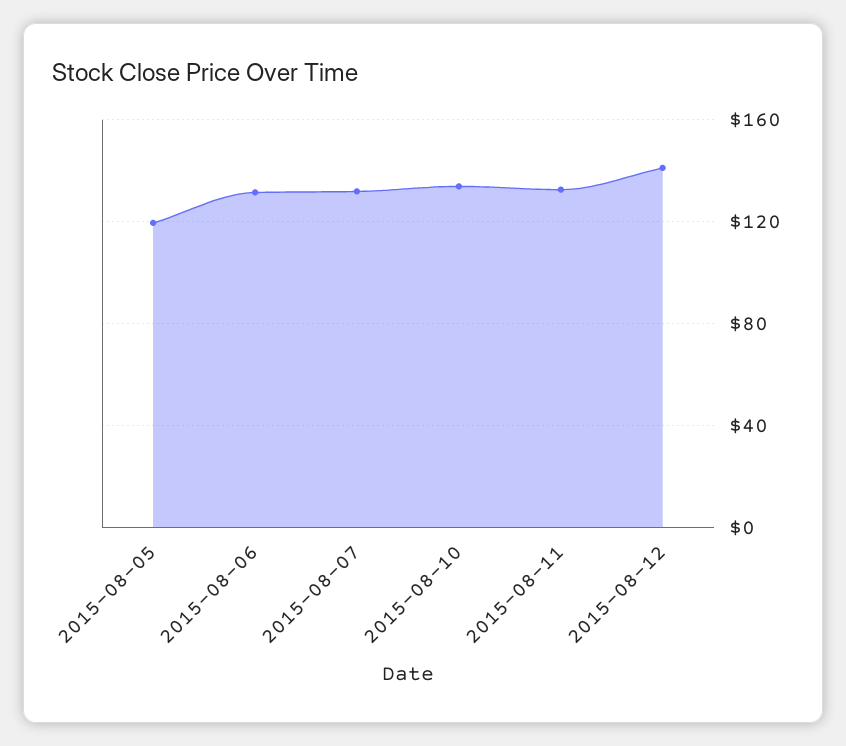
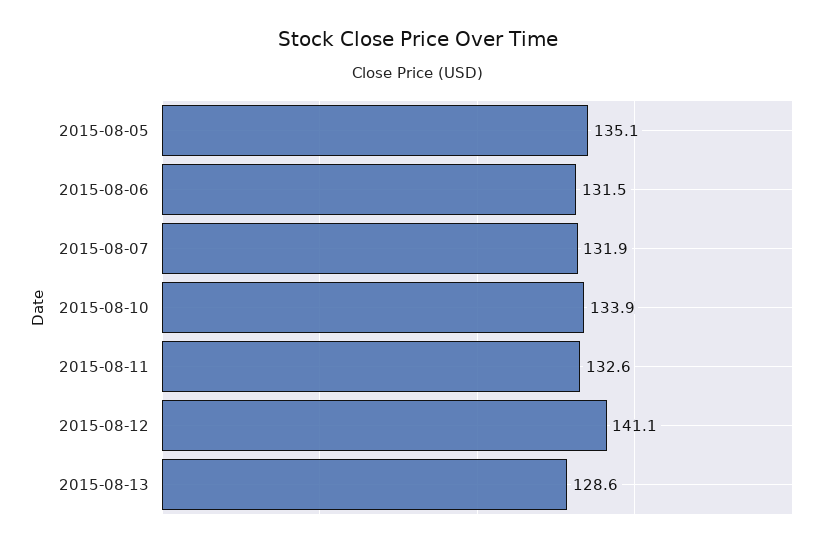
2015-08-05: 120 -> 135.1
2015-08-13: none -> 128.6

